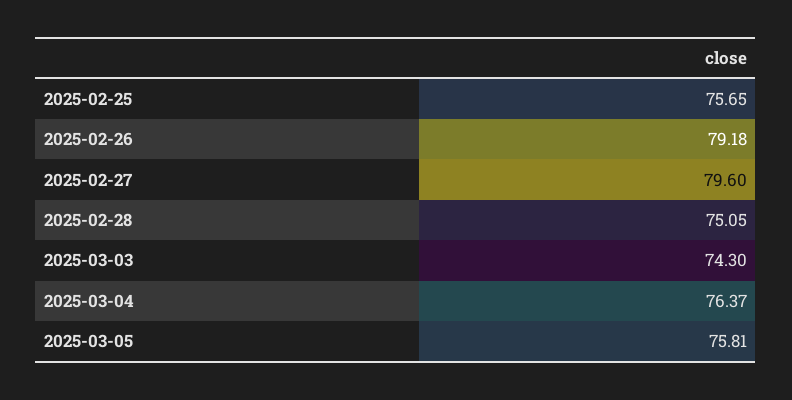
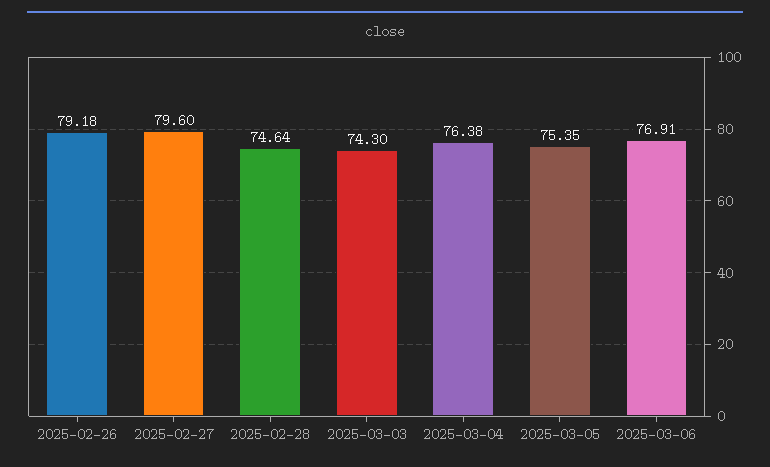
2025-02-25: 75.65 -> none
2025-02-28: 75.05 -> 74.64
2025-03-04: 76.37 -> 76.38
2025-03-05: 75.81 -> 75.35
2025-03-06: none -> 76.91

